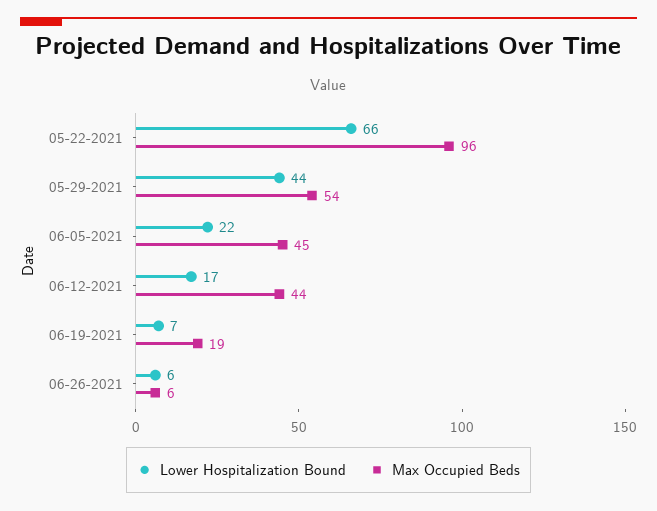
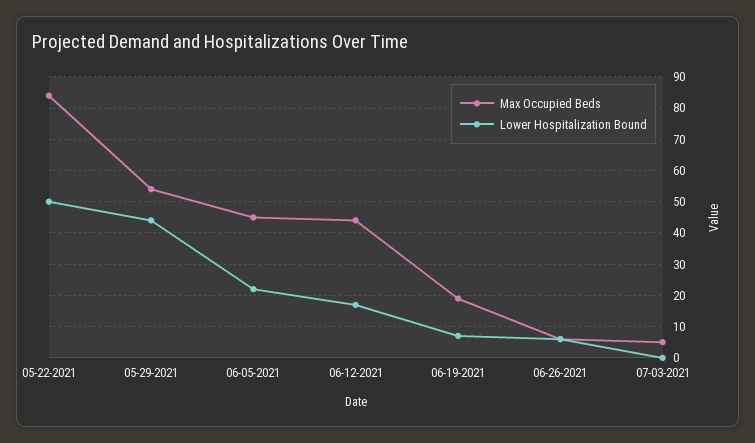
Lower Hospitalization Bound, 05-22-2021: 66 -> 50
Max Occupied Beds, 05-22-2021: 96 -> 85
Max Occupied Beds, 07-03-2021: none -> 5
Lower Hospitalization Bound, 07-03-2021: none -> 0

